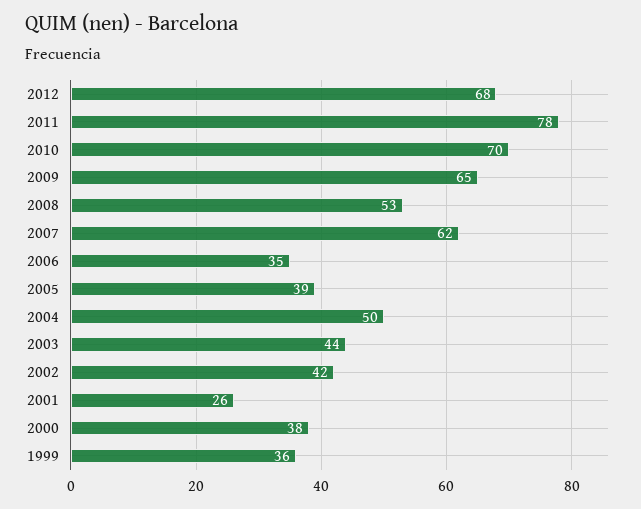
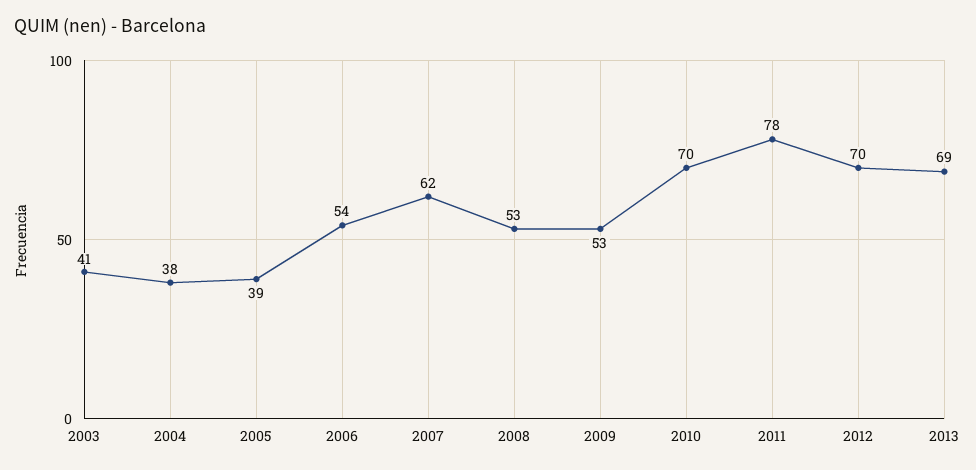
2012: 68 -> 70
2009: 65 -> 53
2006: 35 -> 54
2004: 50 -> 38
2003: 44 -> 41
2002: 42 -> none
2001: 26 -> none
2000: 38 -> none
1999: 36 -> none
2013: none -> 69

